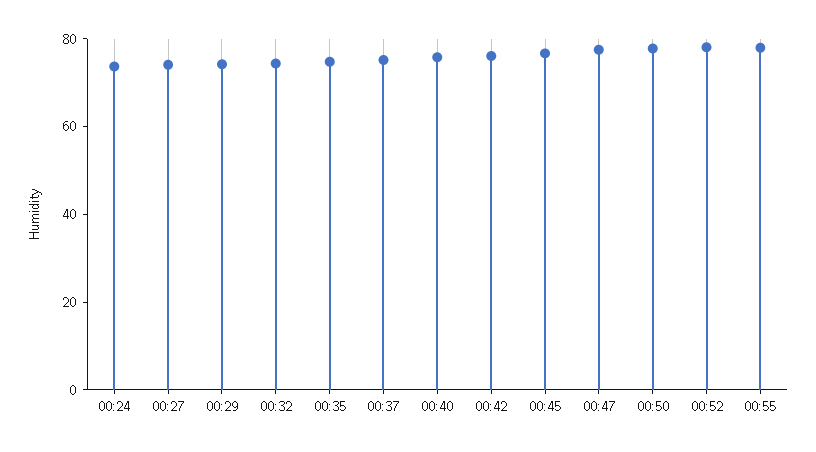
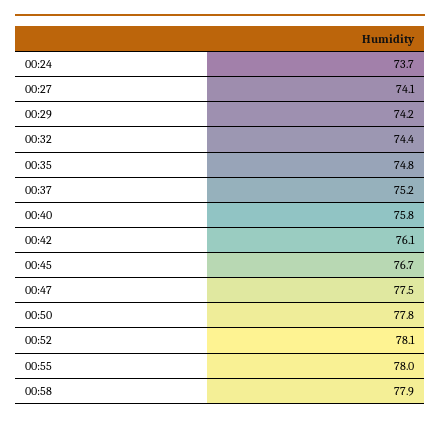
00:58: none -> 77.9

